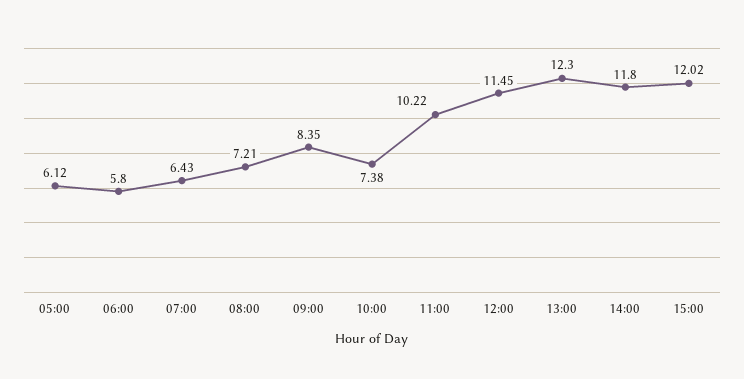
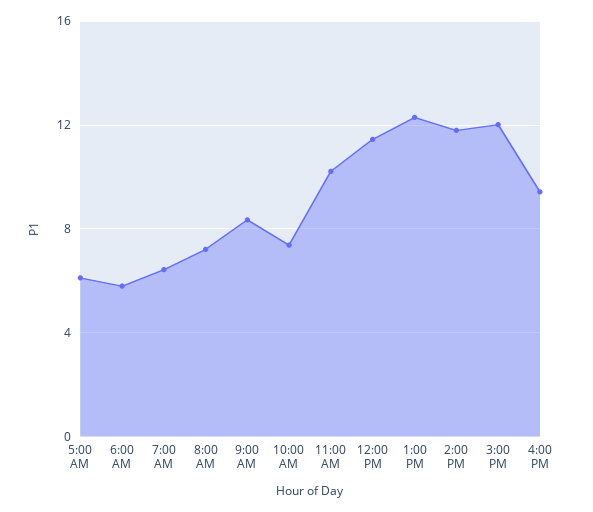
4:00 PM: none -> 9.5

